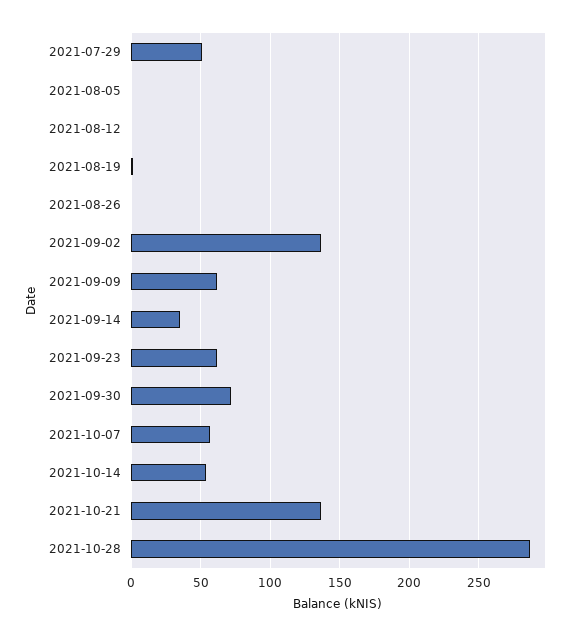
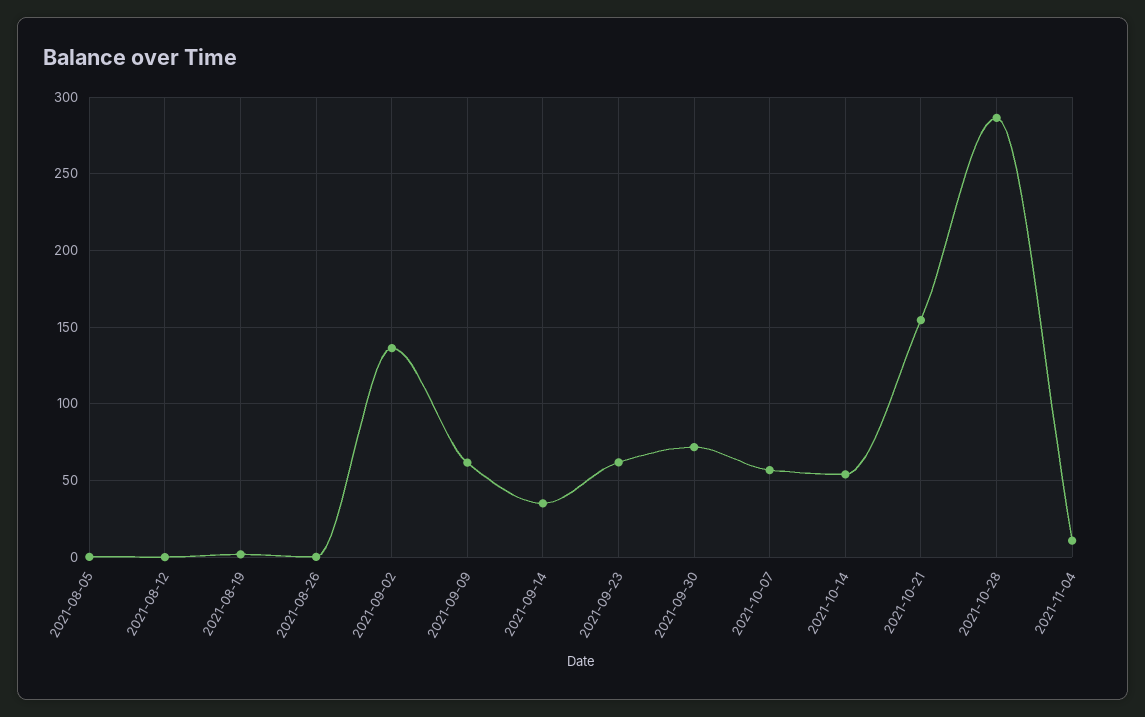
2021-07-29: 50 -> none
2021-10-21: 135 -> 155
2021-11-04: none -> 10

